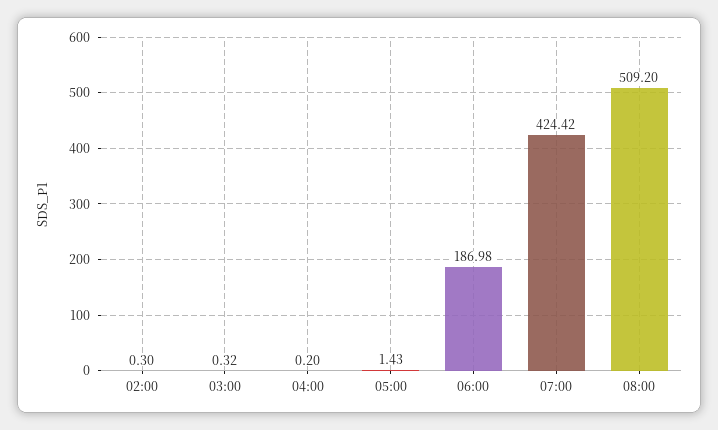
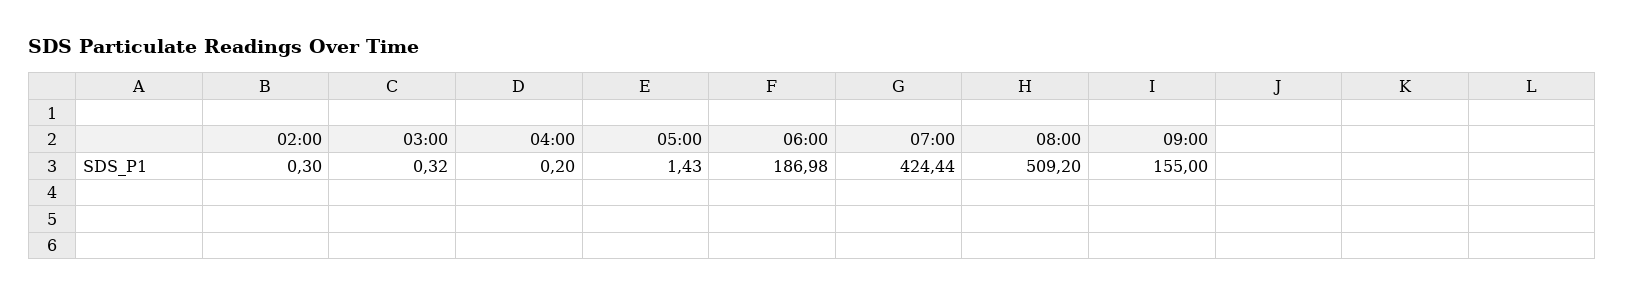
07:00: 424.42 -> 424.44
09:00: none -> 155

